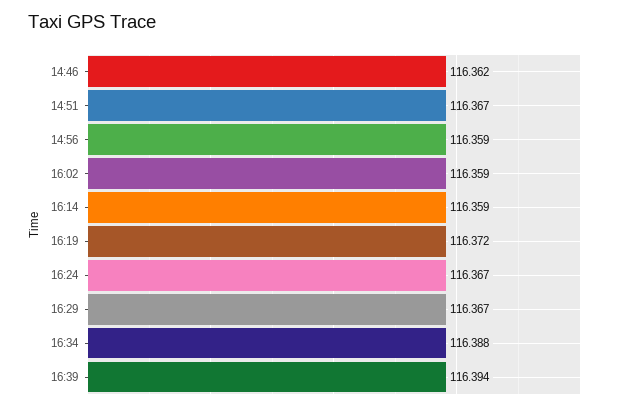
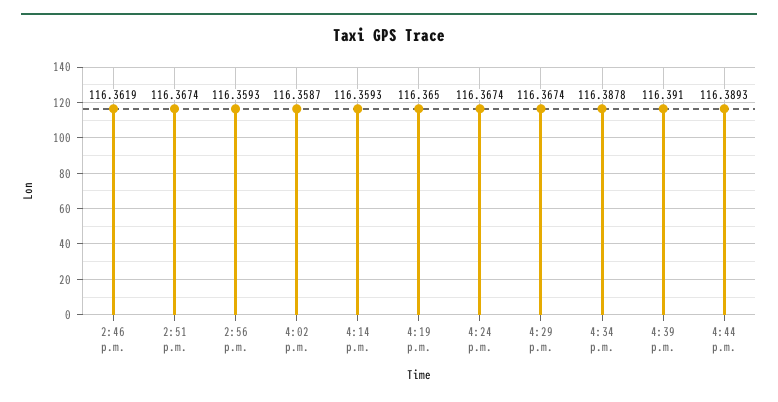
16:19: 116.372 -> 116.365
16:39: 116.394 -> 116.391
4:44 p.m.: none -> 116.3893

